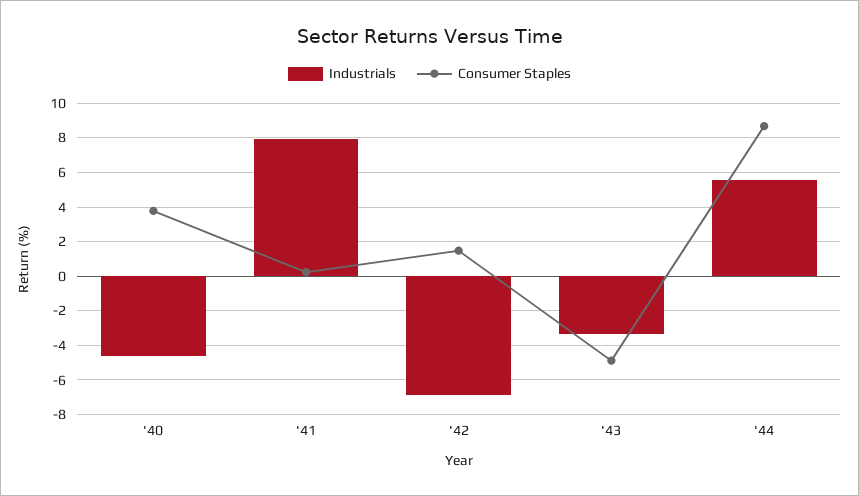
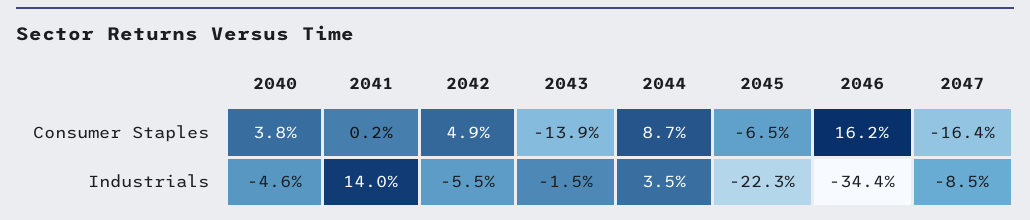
Industrials, '41: 8 -> 14
Industrials, '42: -7 -> -5.5
Consumer Staples, '42: 1.5 -> 4.9
Industrials, '43: -3.5 -> -1.5
Consumer Staples, '43: -5 -> -13.9
Industrials, '44: 5.5 -> 3.5
Consumer Staples, 2045: none -> -6.5
Consumer Staples, 2046: none -> 16.2
Consumer Staples, 2047: none -> -16.4
Industrials, 2045: none -> -22.3
Industrials, 2046: none -> -34.4
Industrials, 2047: none -> -8.5

